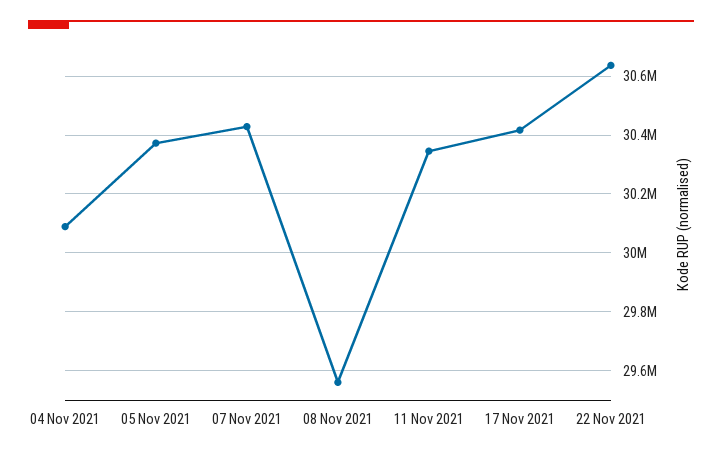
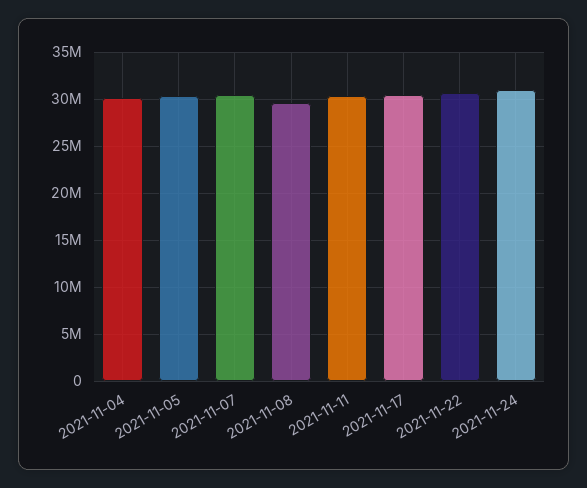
2021-11-24: none -> 31000000

